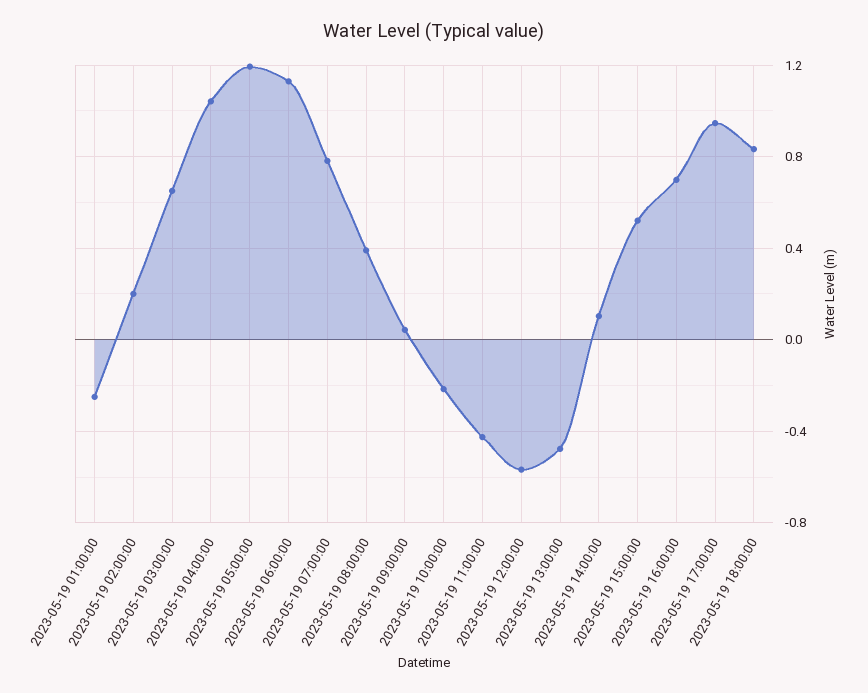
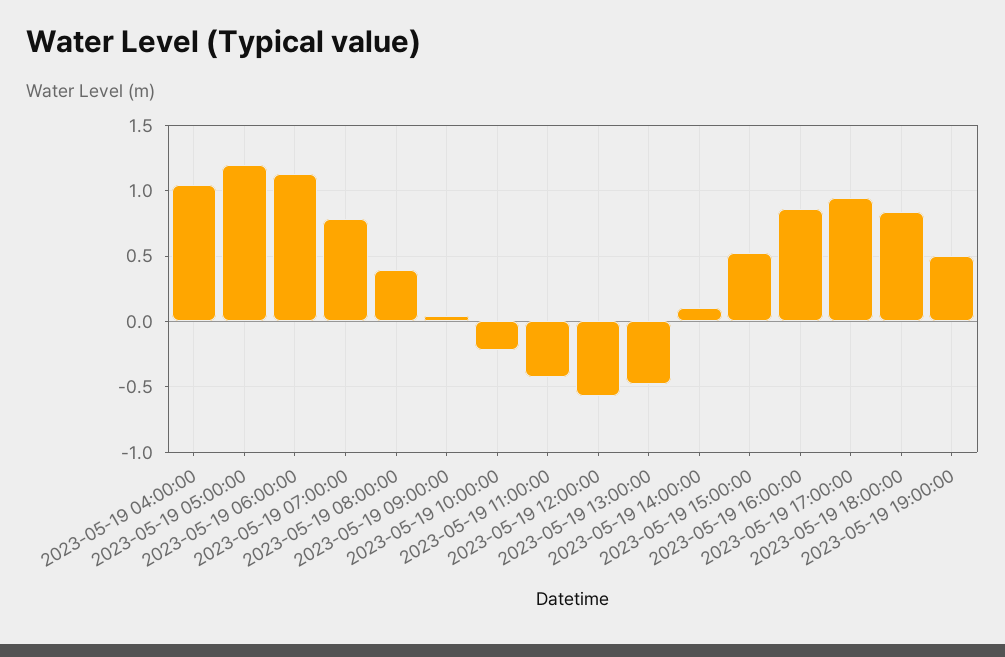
2023-05-19 01:00:00: -0.25 -> none
2023-05-19 02:00:00: 0.2 -> none
2023-05-19 03:00:00: 0.65 -> none
2023-05-19 16:00:00: 0.7 -> 0.85
2023-05-19 19:00:00: none -> 0.5

